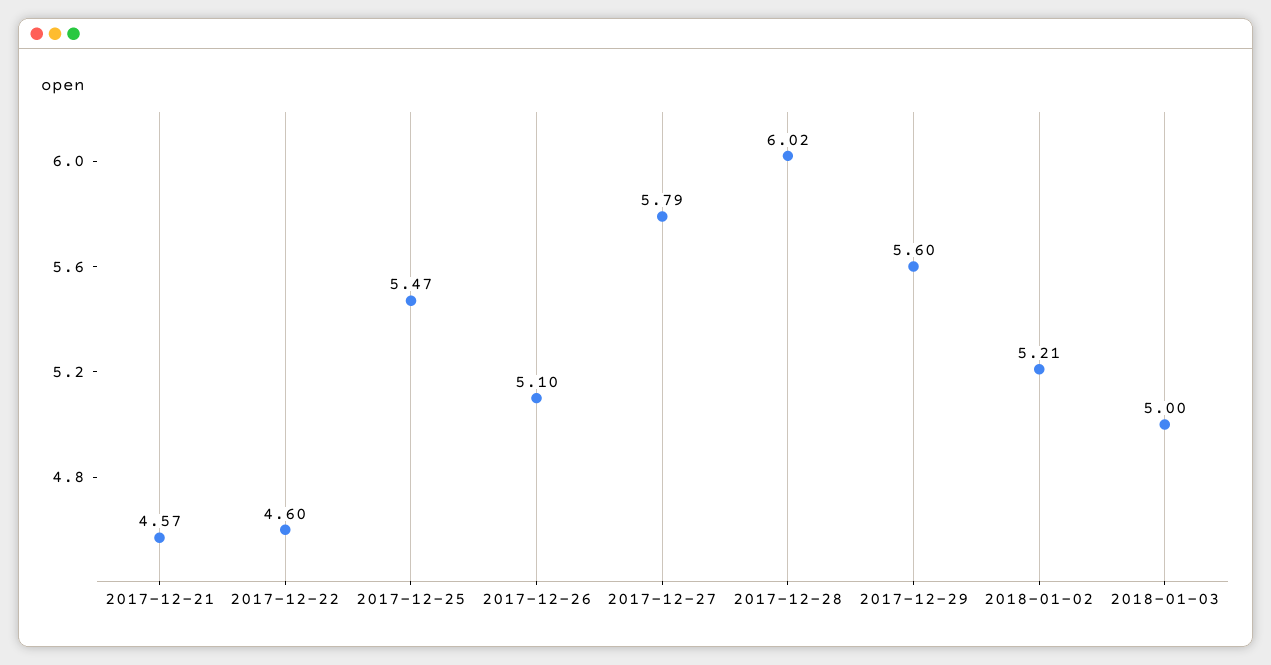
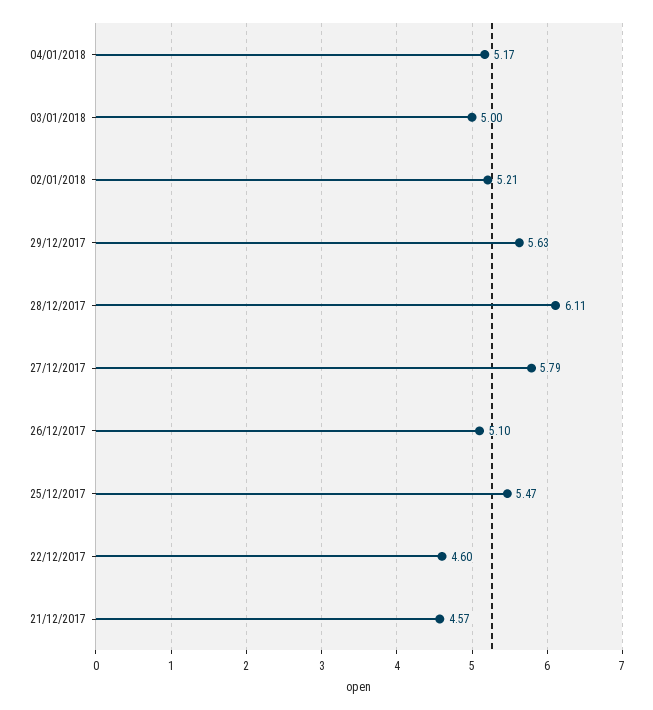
2017-12-28: 6.02 -> 6.11
2017-12-29: 5.6 -> 5.63
04/01/2018: none -> 5.17

